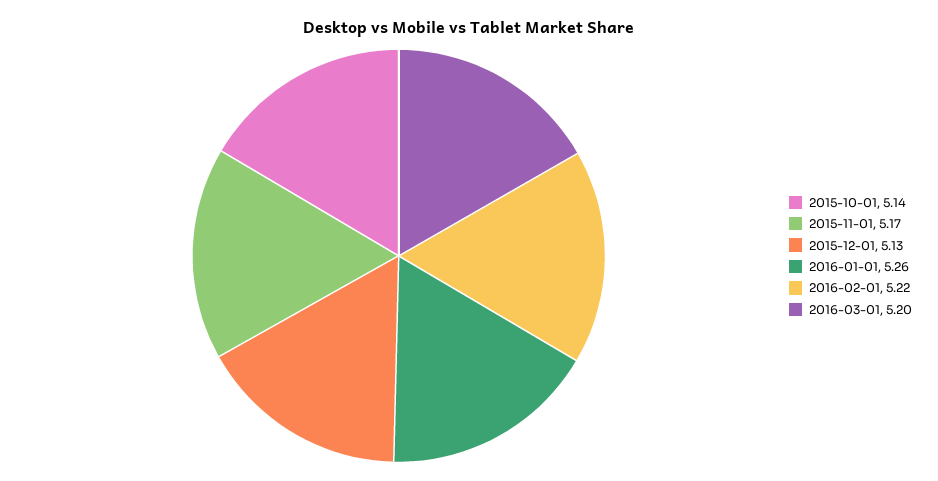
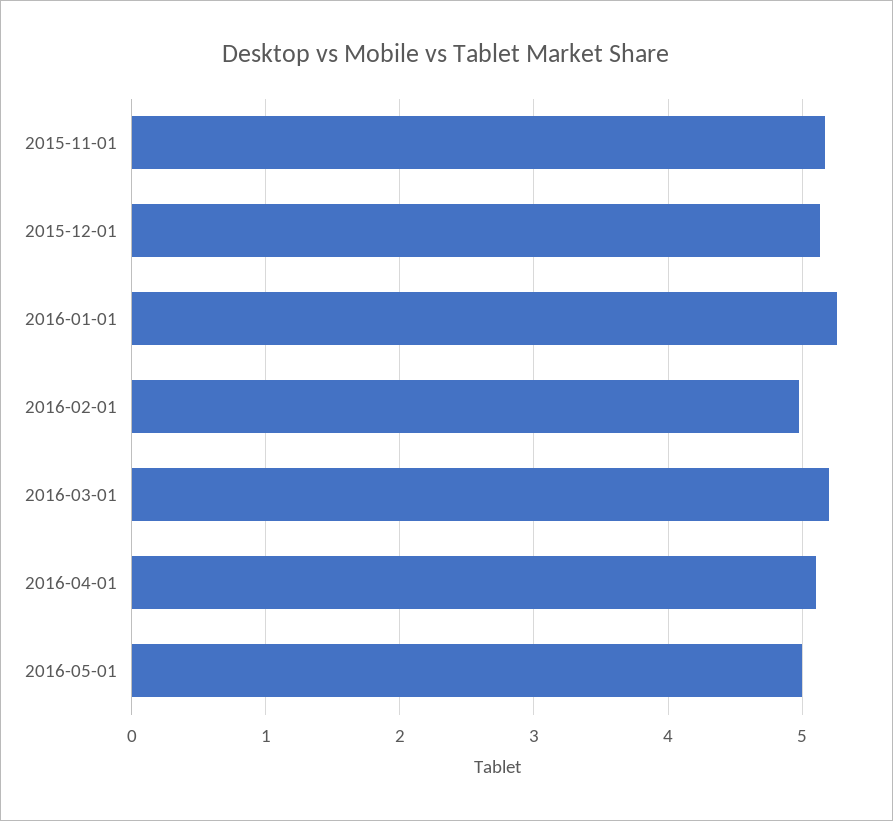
2015-10-01: 5.14 -> none
2016-02-01: 5.22 -> 5
2016-04-01: none -> 5.1
2016-05-01: none -> 5

